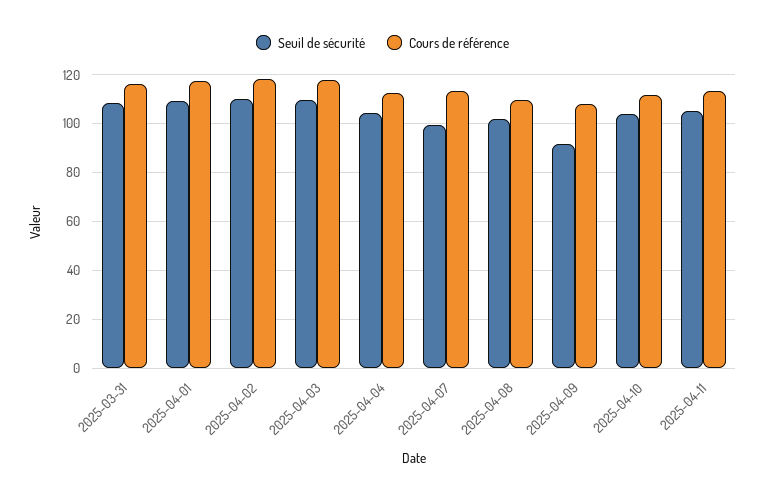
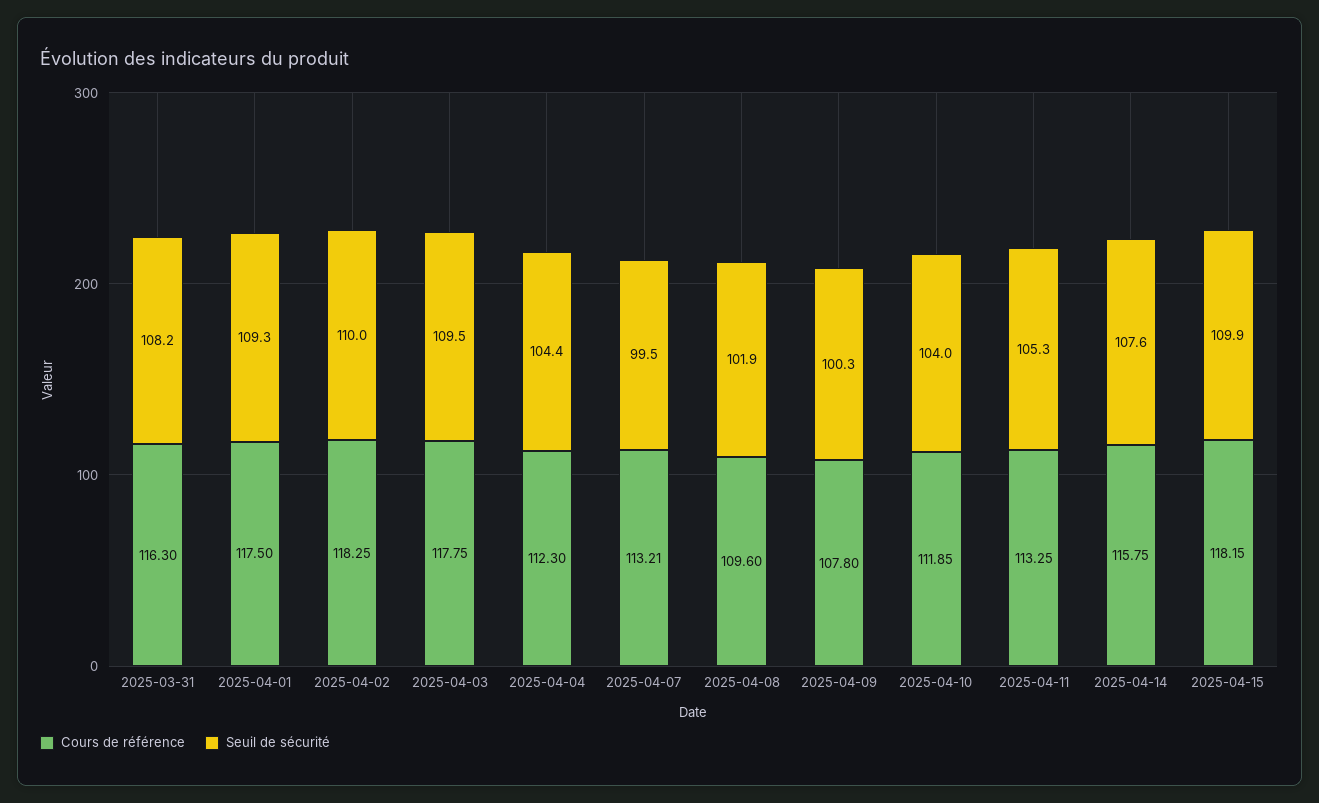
Seuil de sécurité, 2025-04-09: 92.5 -> 100.3
Cours de référence, 2025-04-14: none -> 115.75
Seuil de sécurité, 2025-04-14: none -> 107.6
Cours de référence, 2025-04-15: none -> 118.15
Seuil de sécurité, 2025-04-15: none -> 109.9

